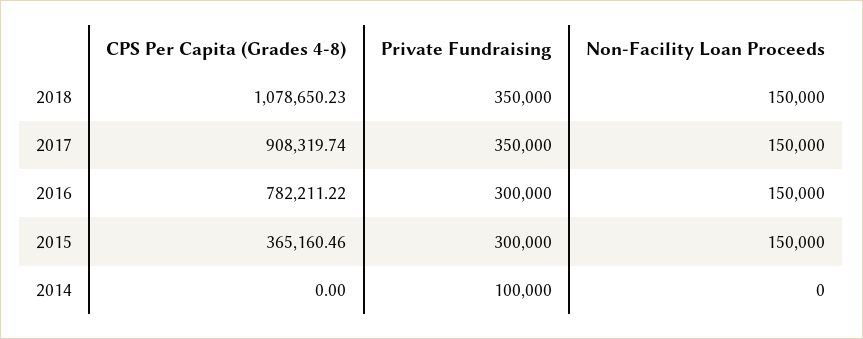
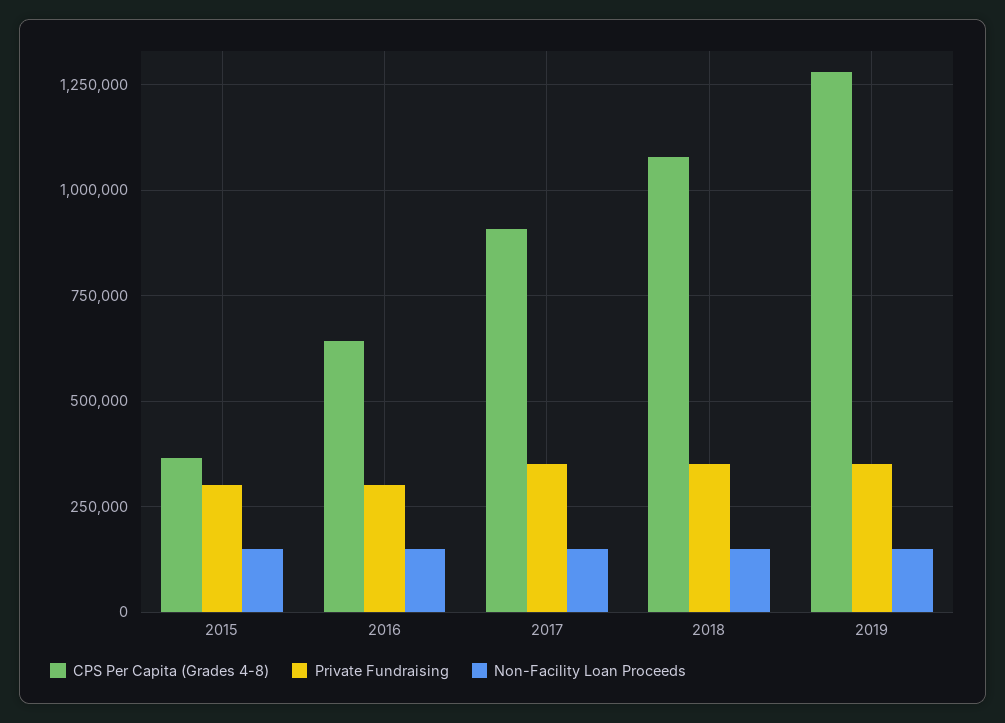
CPS Per Capita (Grades 4-8), 2016: 782211.22 -> 650000
CPS Per Capita (Grades 4-8), 2014: 0 -> none
Private Fundraising, 2014: 100000 -> none
Non-Facility Loan Proceeds, 2014: 0 -> none
CPS Per Capita (Grades 4-8), 2019: none -> 1275000
Private Fundraising, 2019: none -> 350000
Non-Facility Loan Proceeds, 2019: none -> 150000

